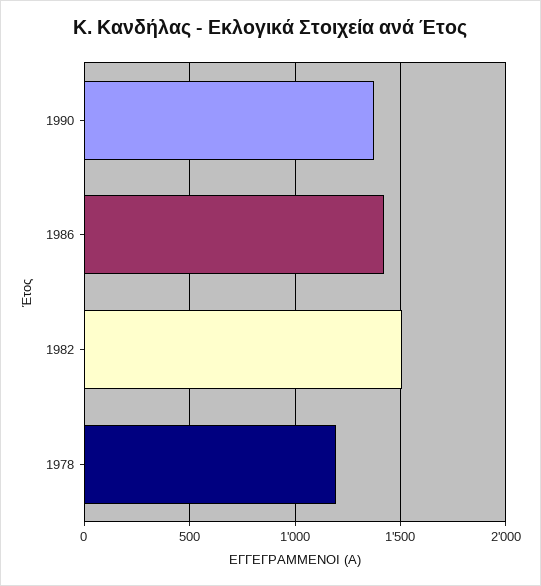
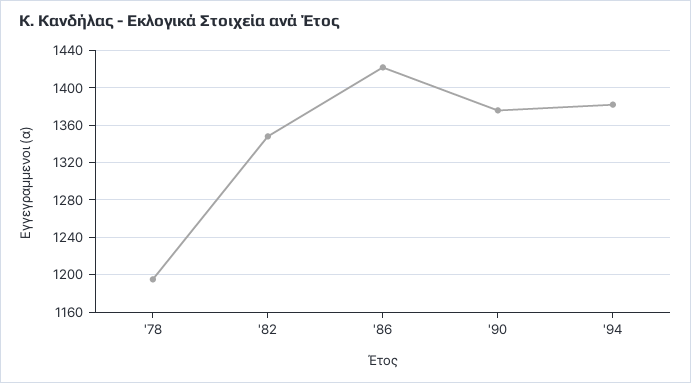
1982: 1500 -> 1350
'94: none -> 1380

